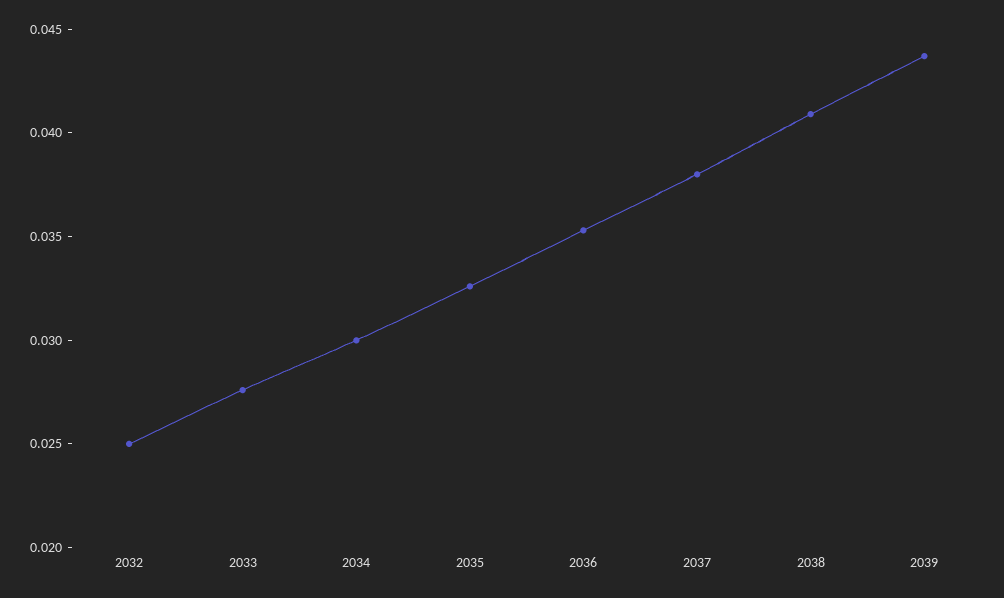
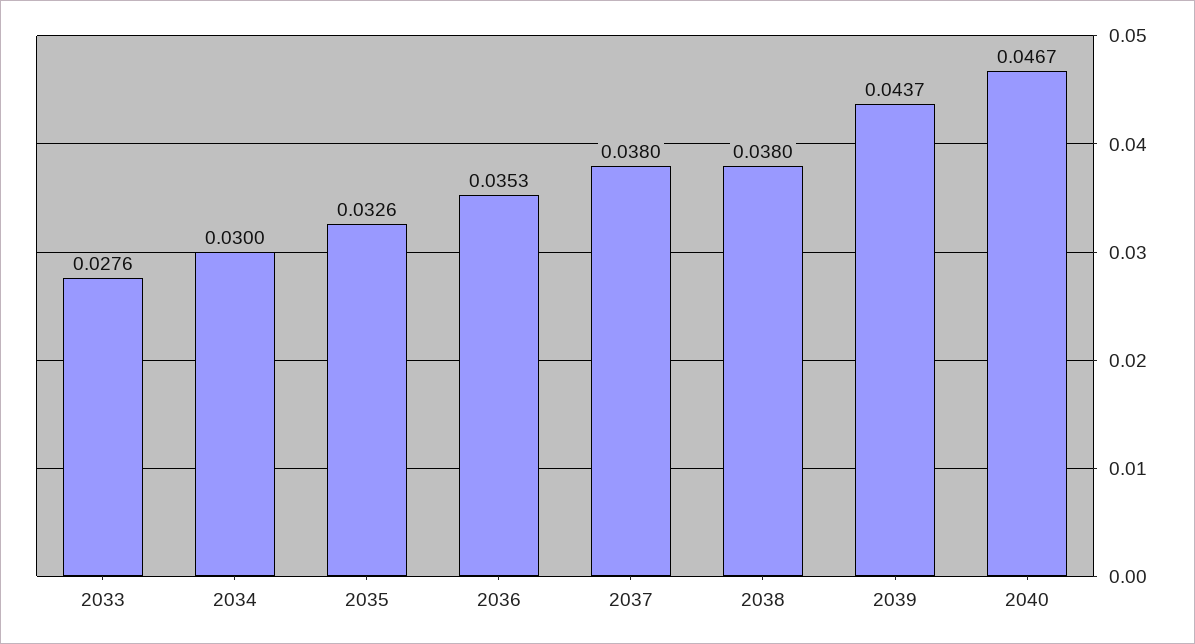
2032: 0.025 -> none
2038: 0.041 -> 0.038
2040: none -> 0.0467

